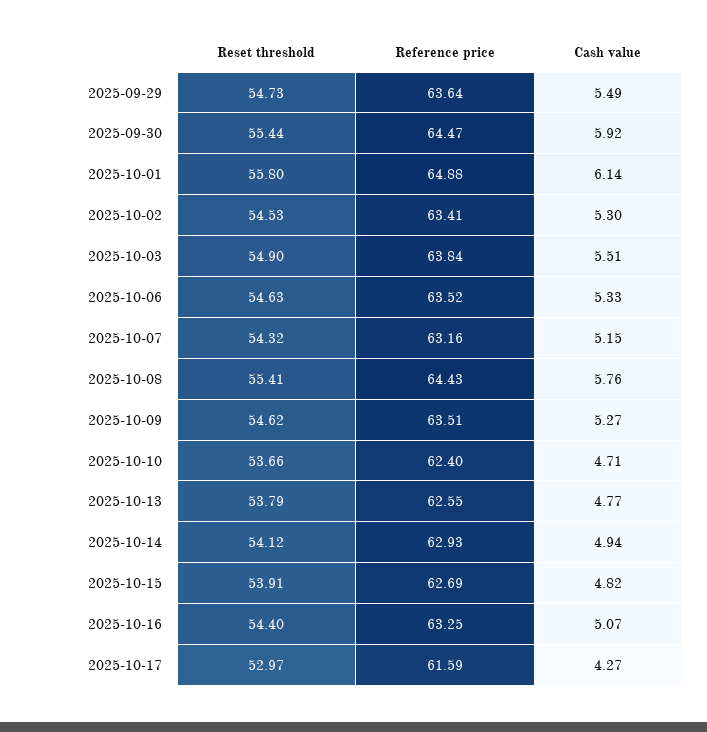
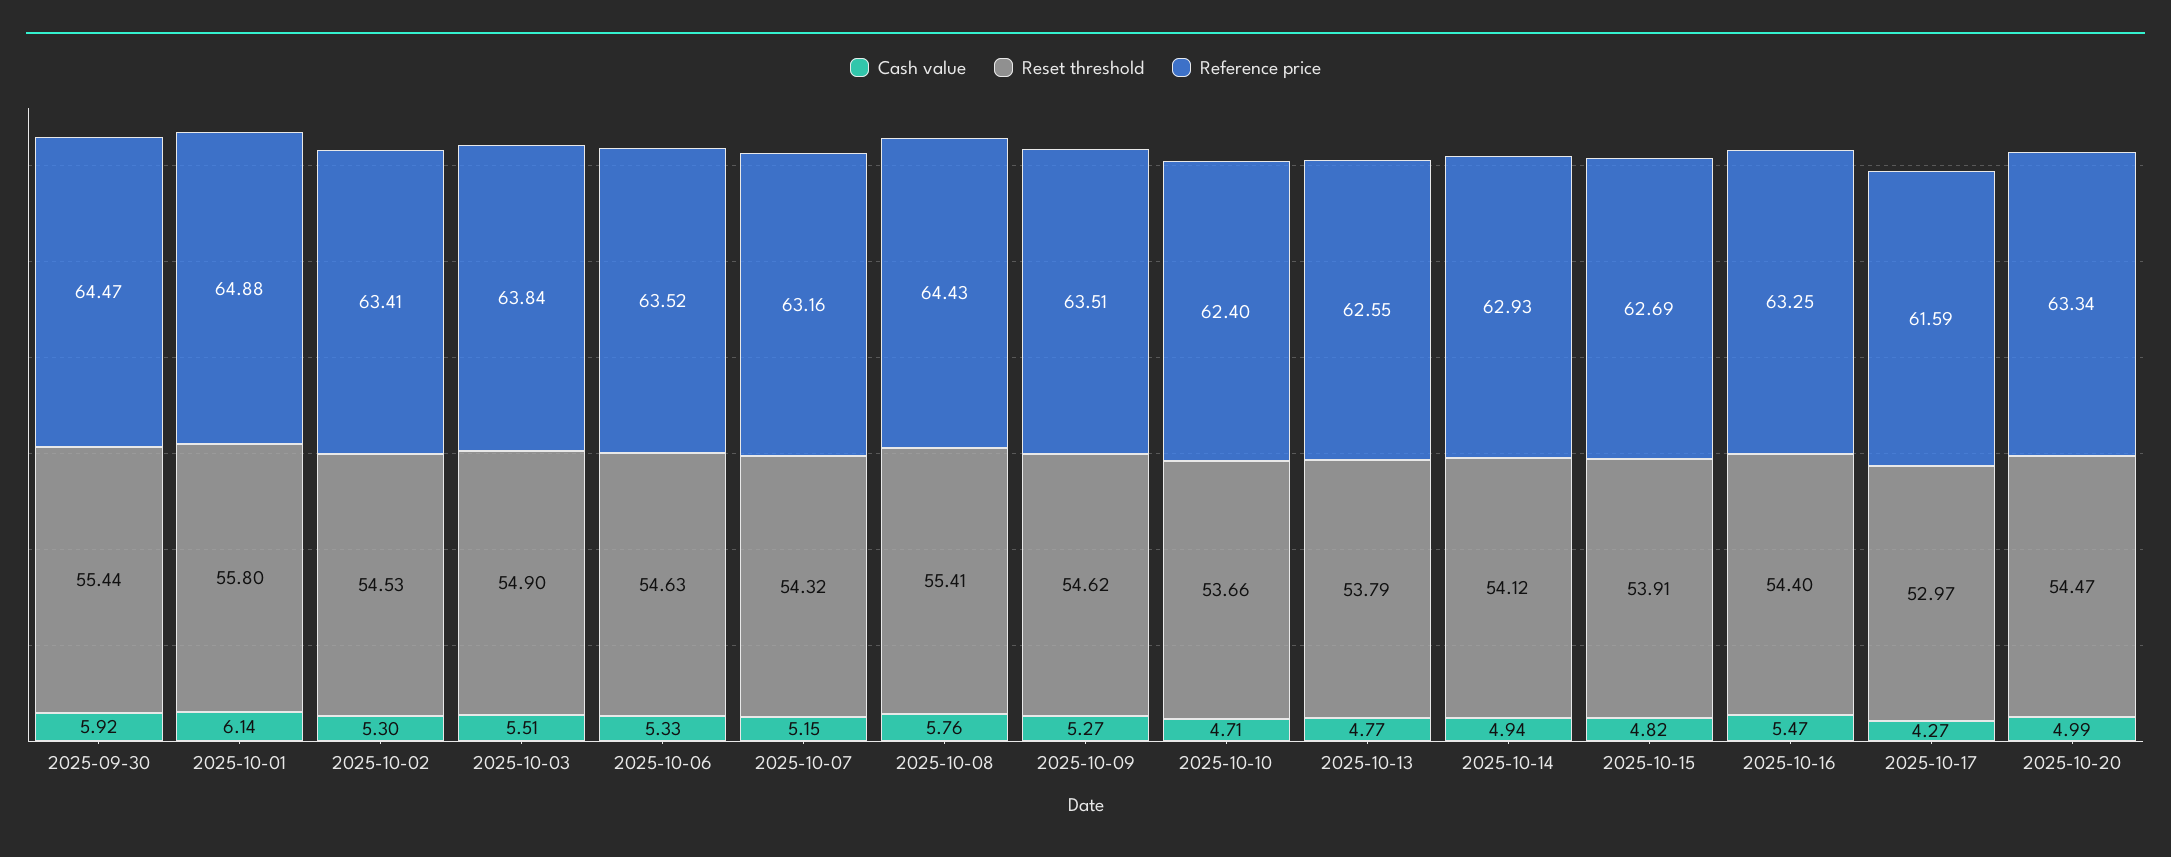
Reset threshold, 2025-09-29: 54.73 -> none
Reference price, 2025-09-29: 63.64 -> none
Cash value, 2025-09-29: 5.49 -> none
Cash value, 2025-10-16: 5.07 -> 5.47
Cash value, 2025-10-20: none -> 4.99
Reset threshold, 2025-10-20: none -> 54.47
Reference price, 2025-10-20: none -> 63.34

